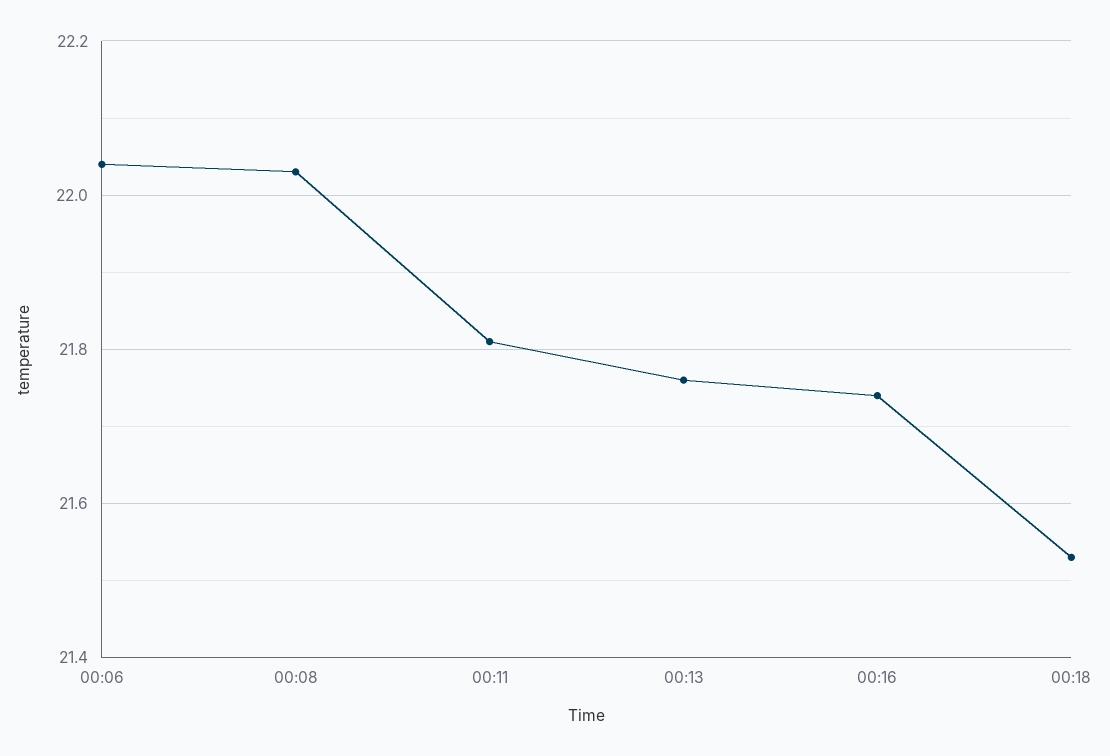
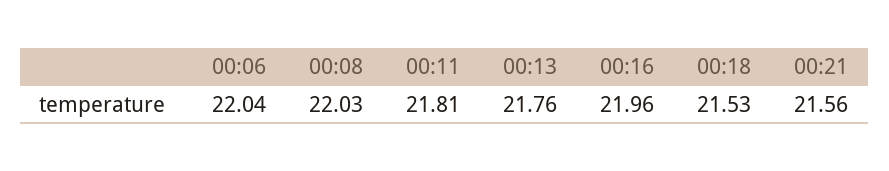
00:16: 21.75 -> 21.96
00:21: none -> 21.56

